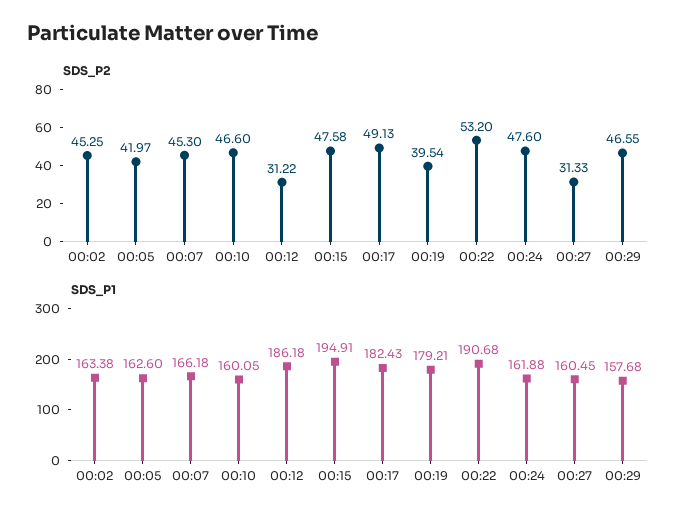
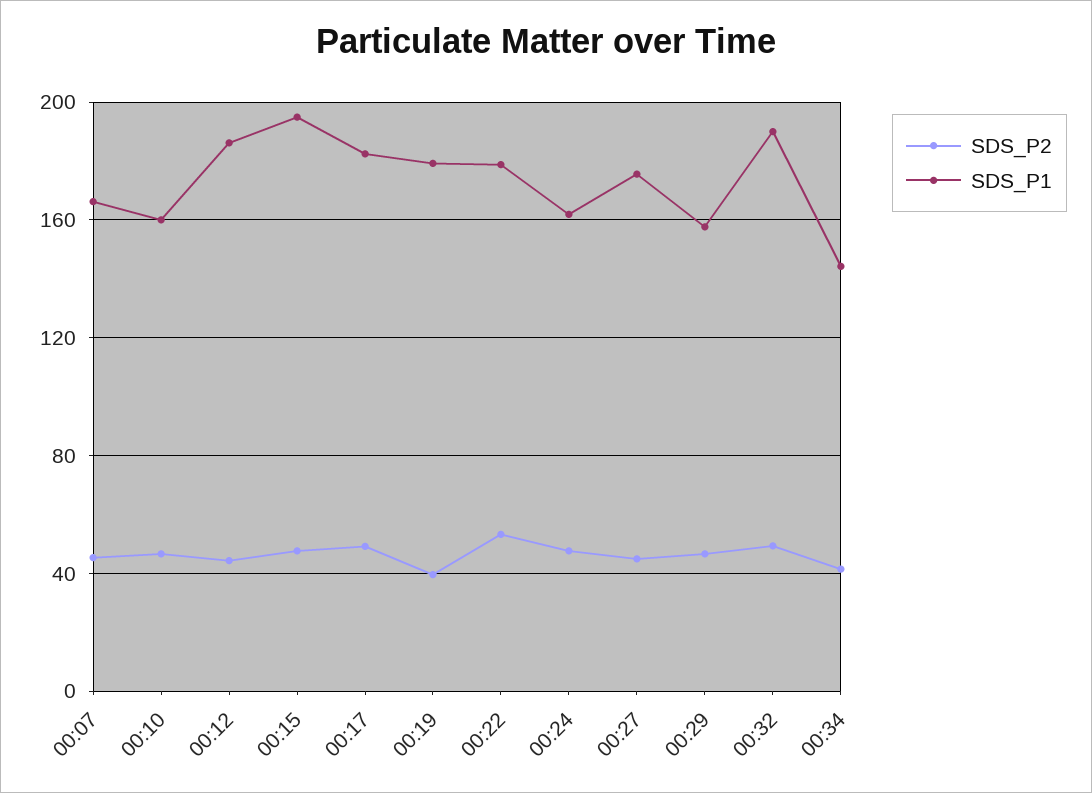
SDS_P2, 00:02: 45.25 -> none
SDS_P2, 00:05: 41.97 -> none
SDS_P2, 00:12: 31.22 -> 45
SDS_P2, 00:27: 31.33 -> 45
SDS_P1, 00:02: 163.38 -> none
SDS_P1, 00:05: 162.6 -> none
SDS_P1, 00:22: 190.68 -> 180
SDS_P1, 00:27: 160.45 -> 175
SDS_P2, 00:32: none -> 50
SDS_P1, 00:32: none -> 190
SDS_P2, 00:34: none -> 40
SDS_P1, 00:34: none -> 145

